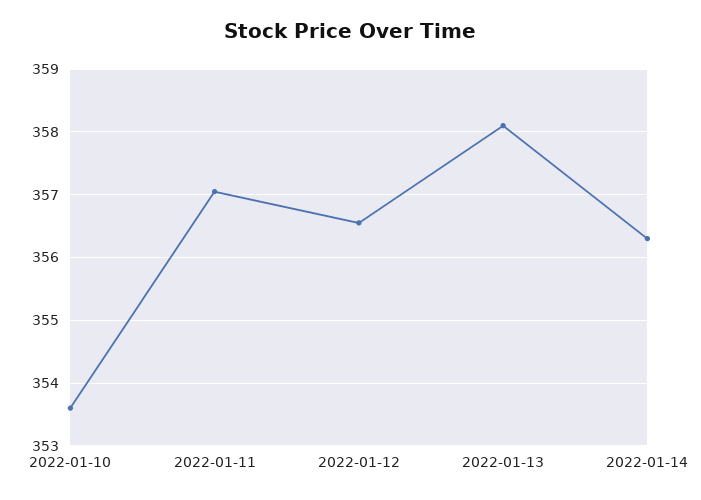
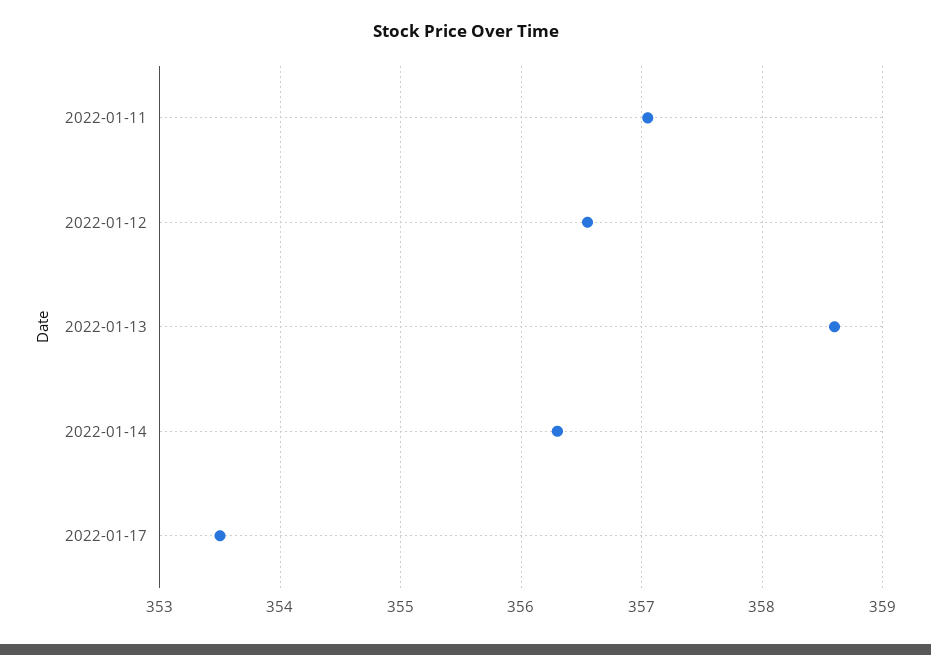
2022-01-10: 353.6 -> none
2022-01-13: 358.1 -> 358.6
2022-01-17: none -> 353.5

